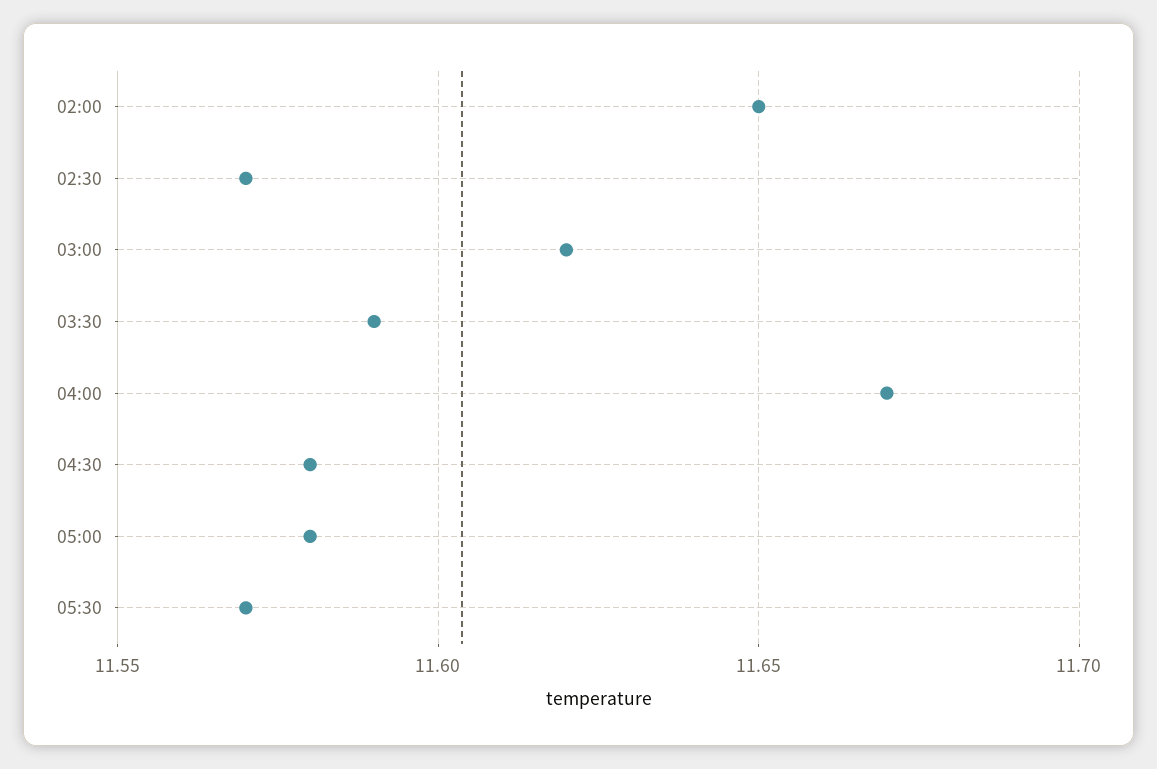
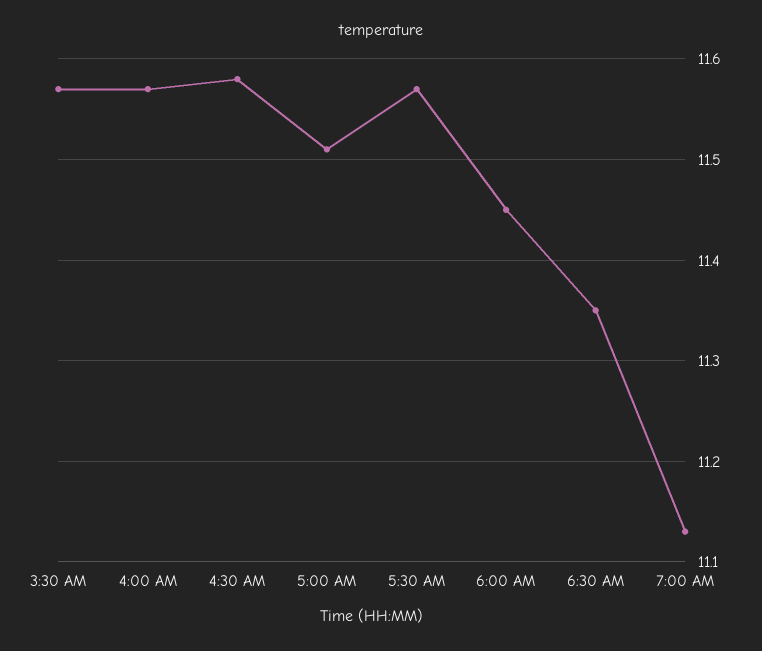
02:00: 11.65 -> none
02:30: 11.57 -> none
03:00: 11.62 -> none
03:30: 11.59 -> 11.57
04:00: 11.67 -> 11.57
05:00: 11.58 -> 11.51
6:00 AM: none -> 11.45
6:30 AM: none -> 11.35
7:00 AM: none -> 11.13

